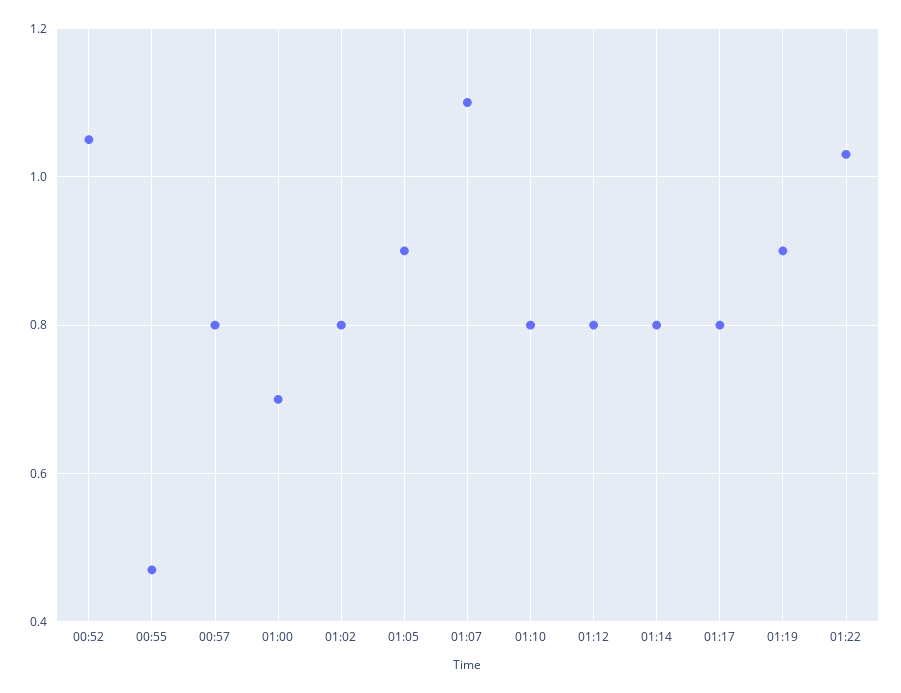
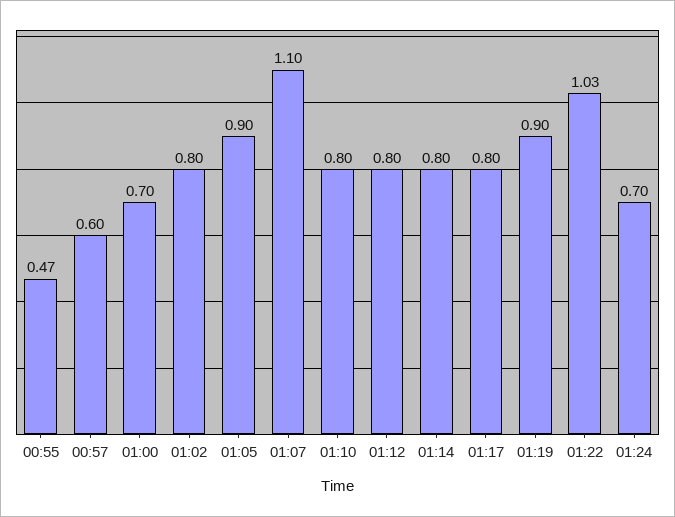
00:52: 1.05 -> none
00:57: 0.8 -> 0.6
01:24: none -> 0.7

